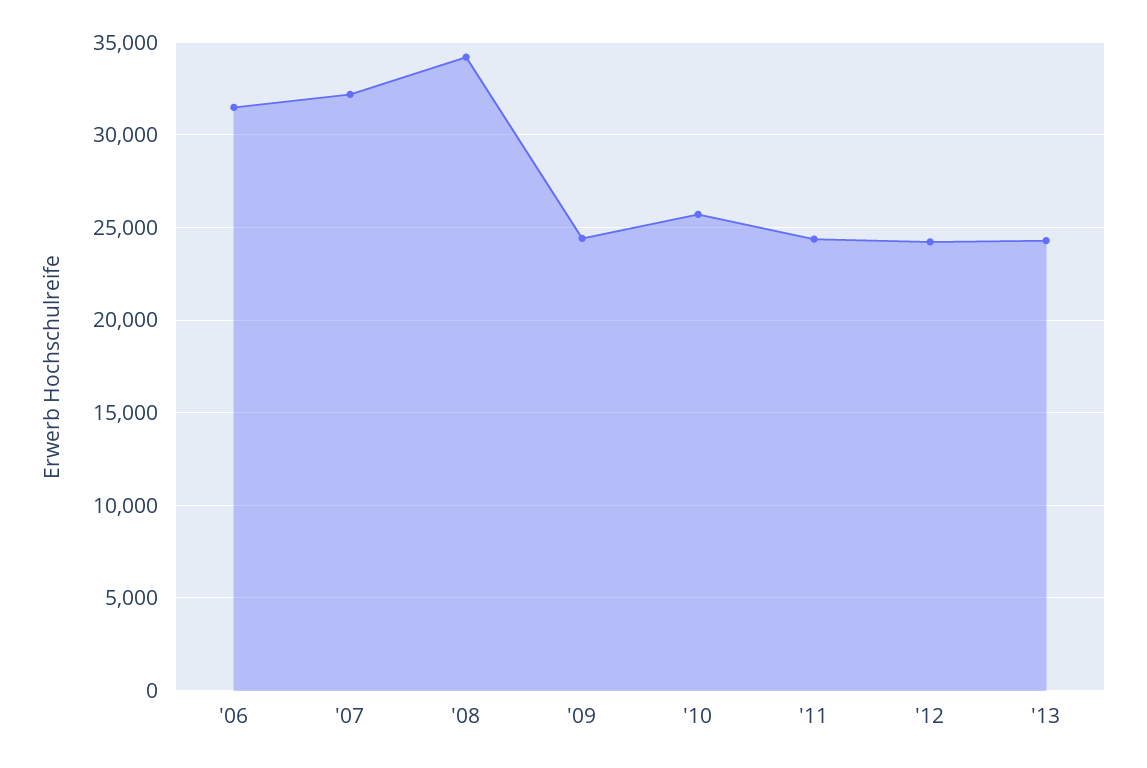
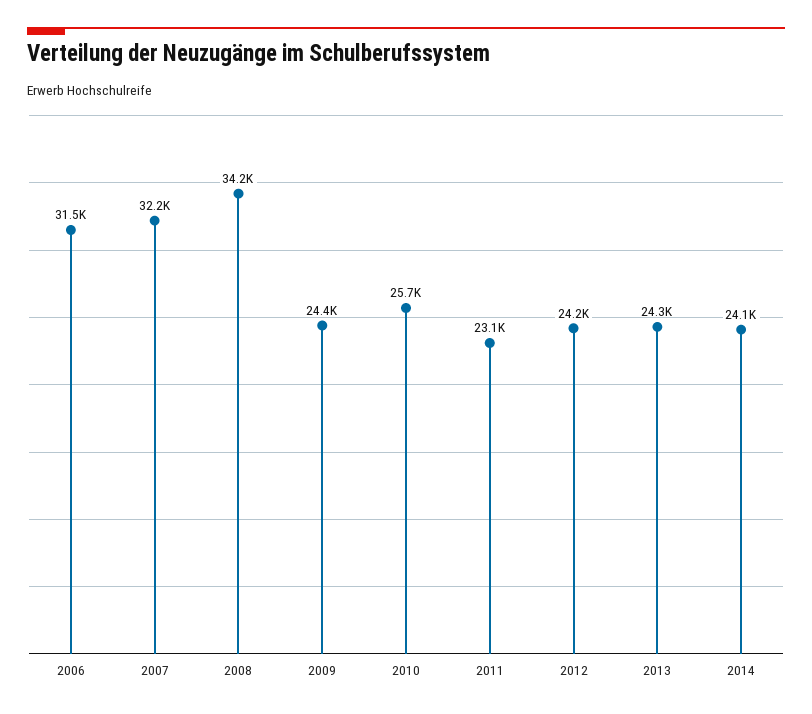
'11: 24500 -> 23100
2014: none -> 24100

